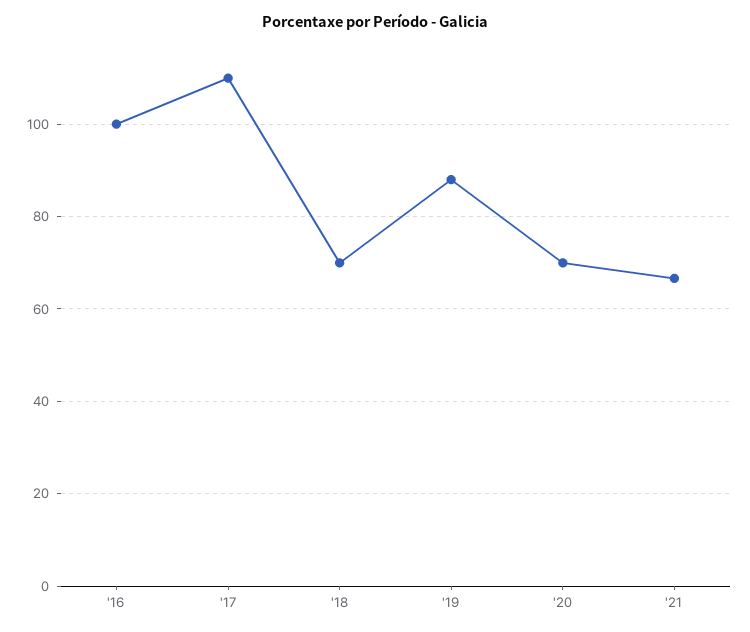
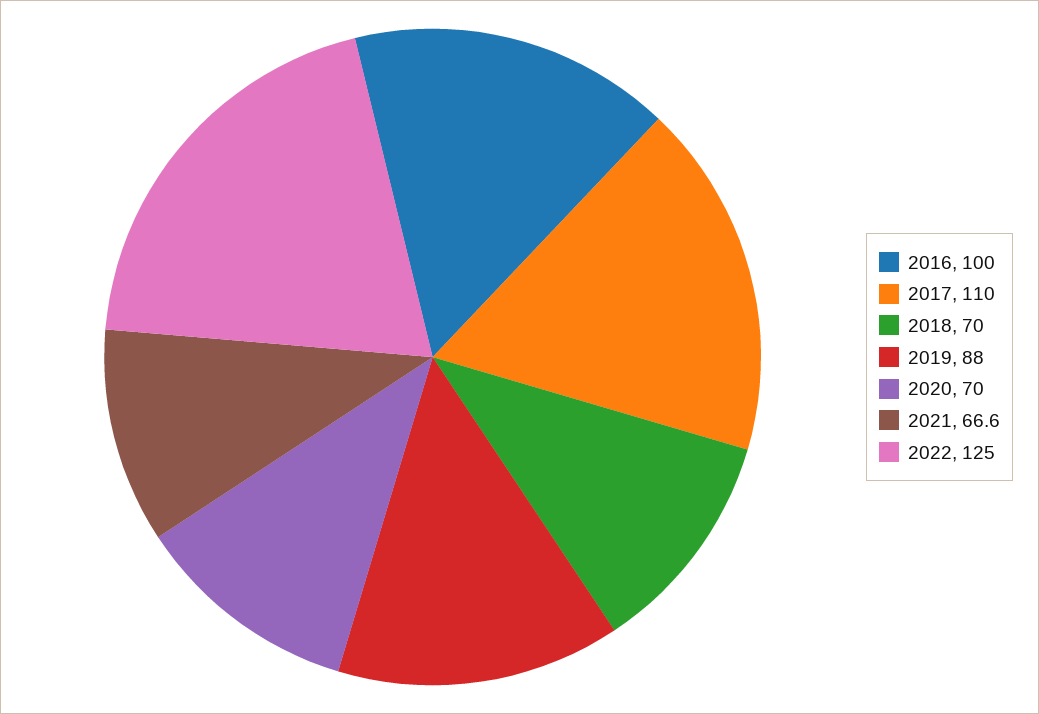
2022: none -> 125

